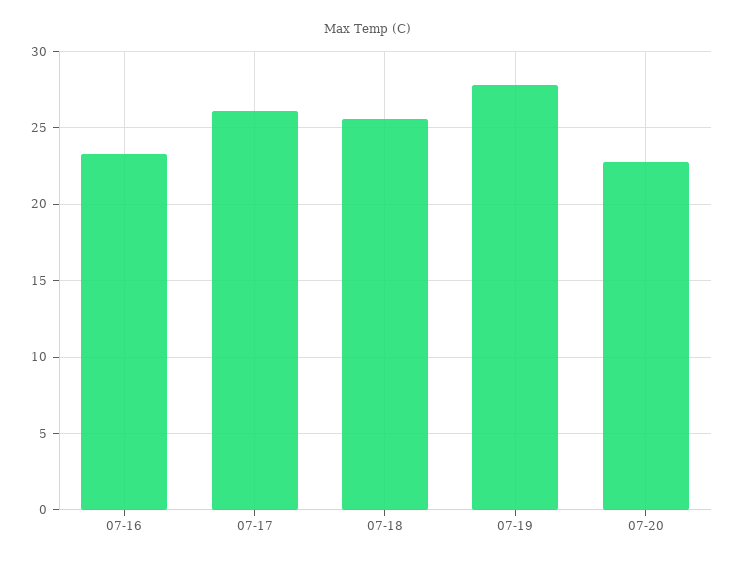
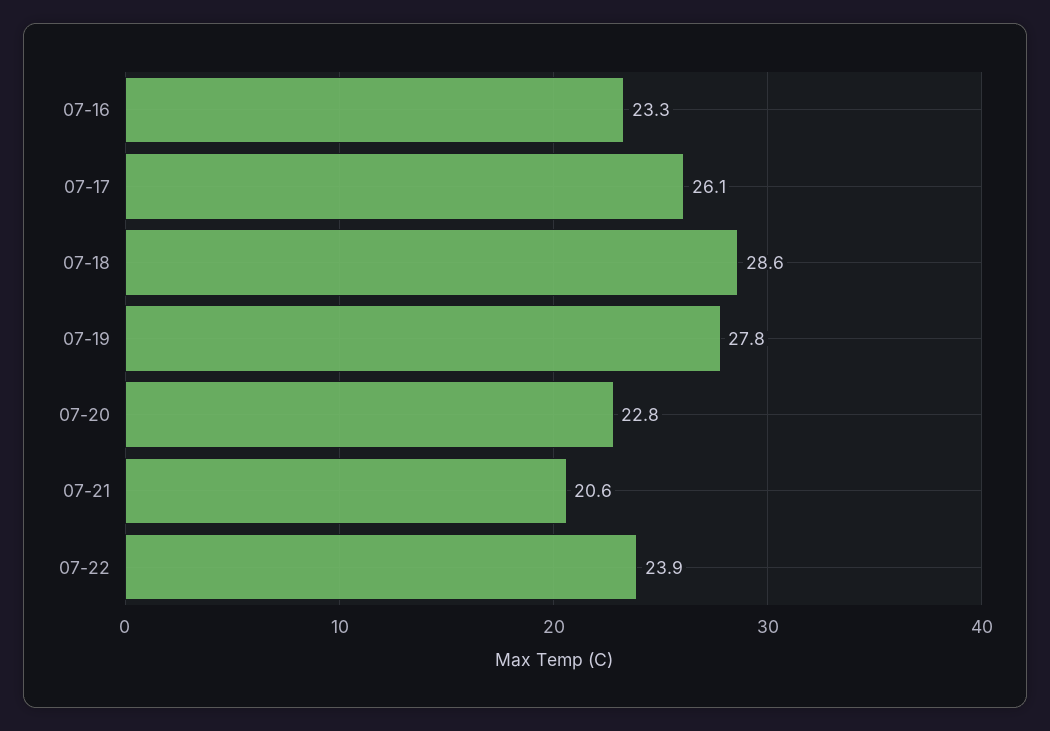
07-18: 25.5 -> 28.6
07-21: none -> 20.6
07-22: none -> 23.9

